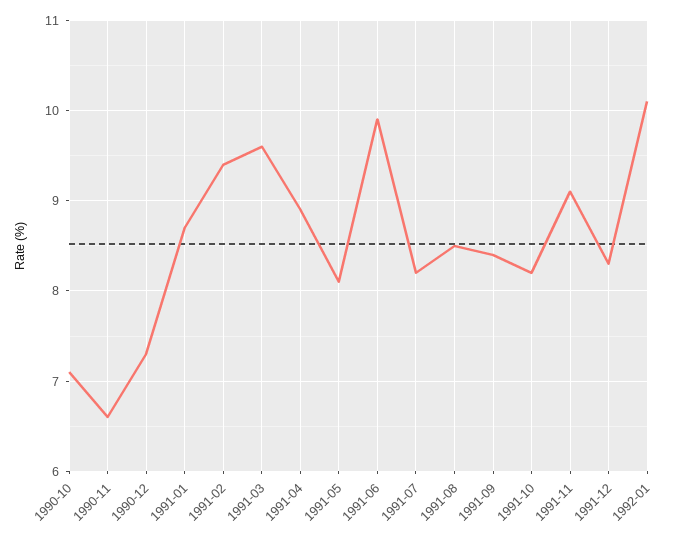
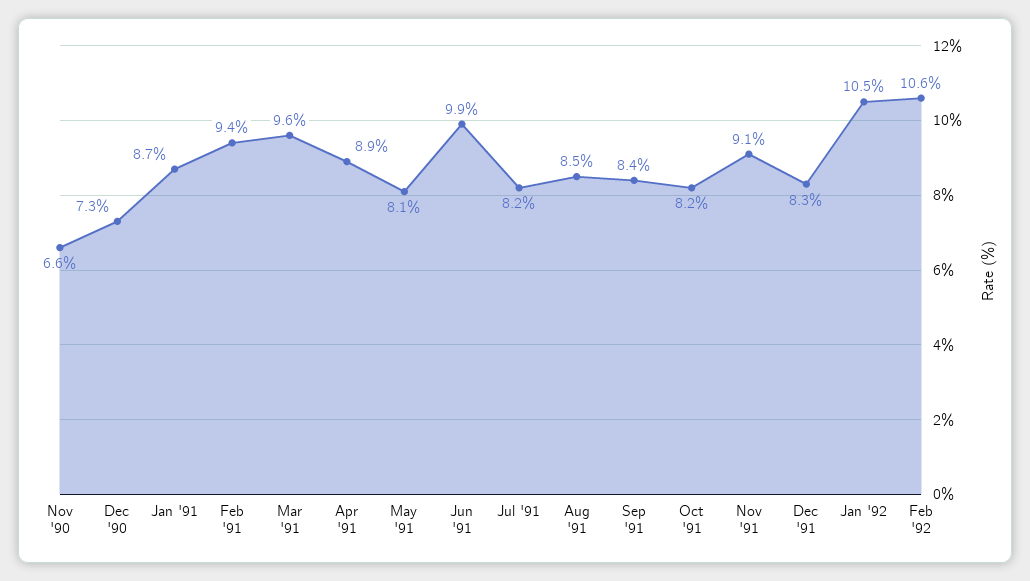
1990-10: 7.1 -> none
1992-01: 10.1 -> 10.5
Feb '92: none -> 10.6

